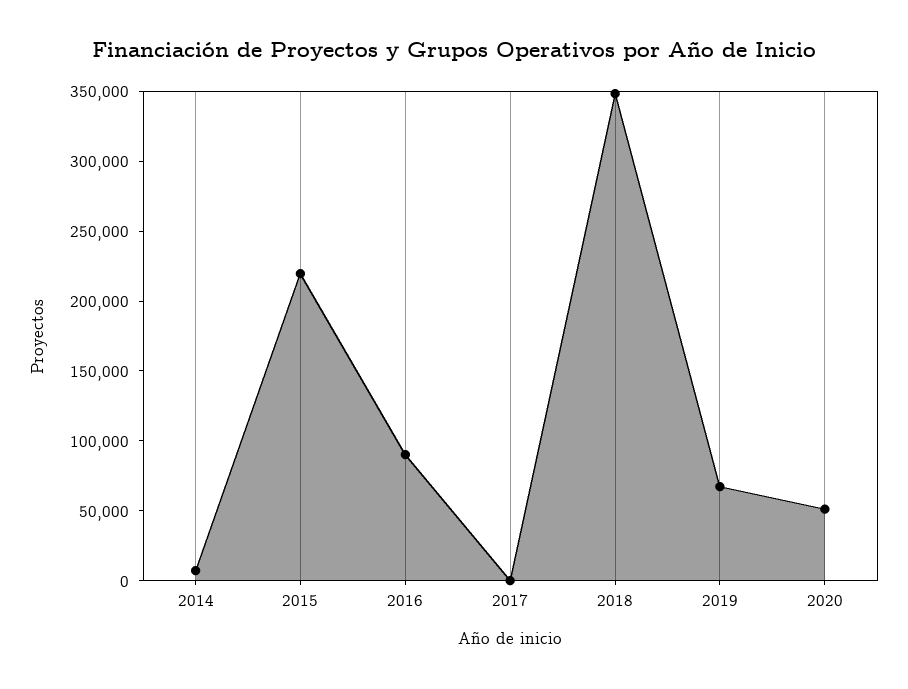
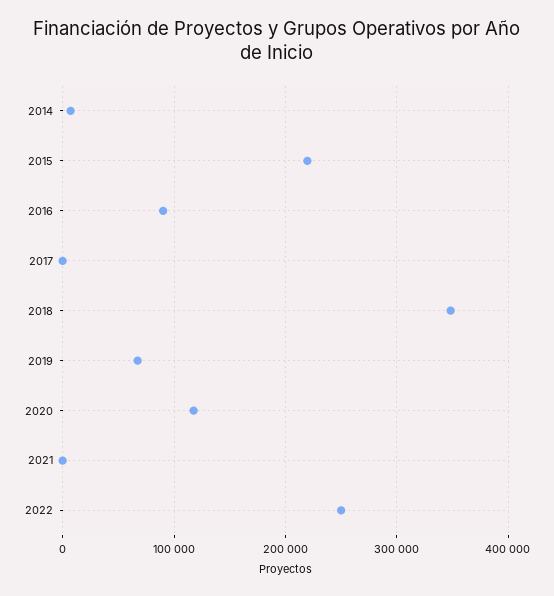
2020: 50000 -> 120000
2021: none -> 0
2022: none -> 250000

